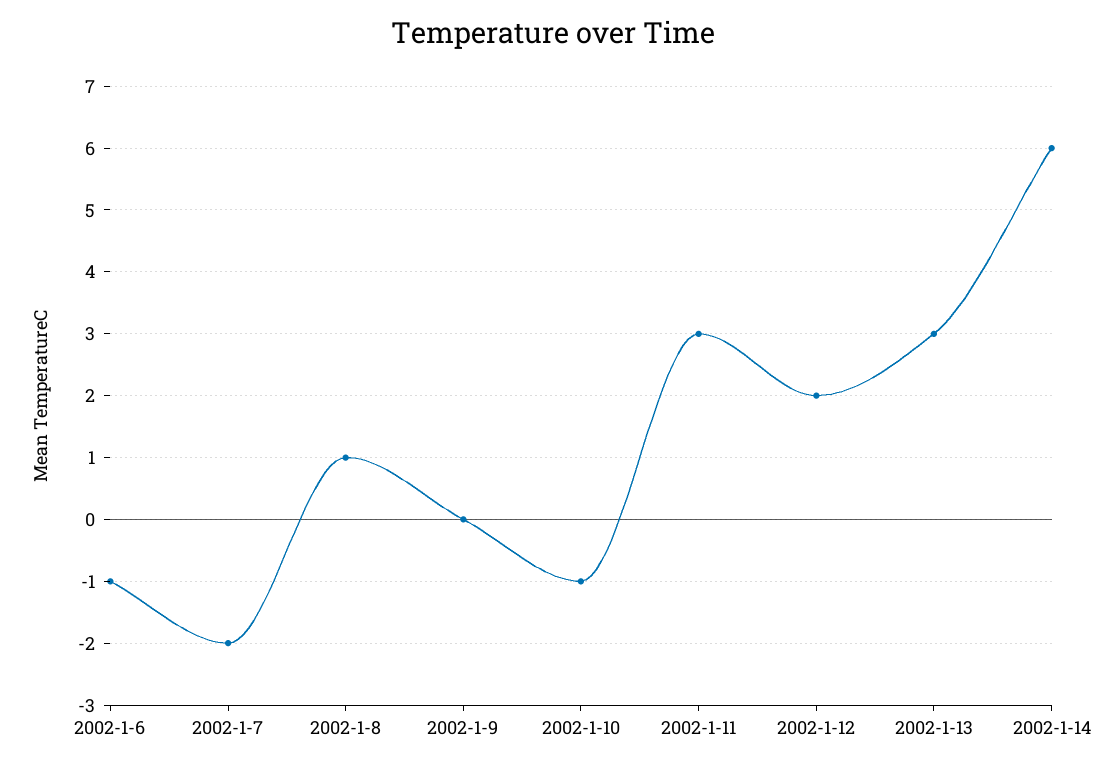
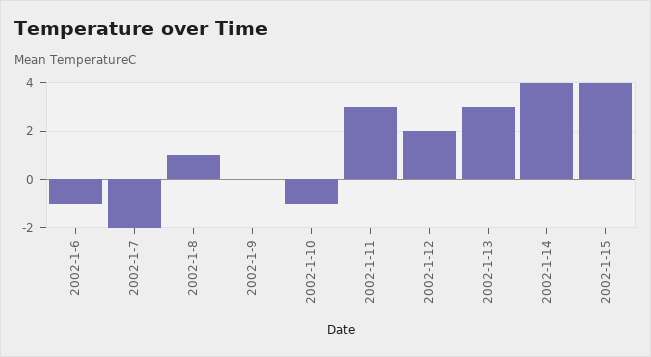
2002-1-14: 6 -> 4
2002-1-15: none -> 4

